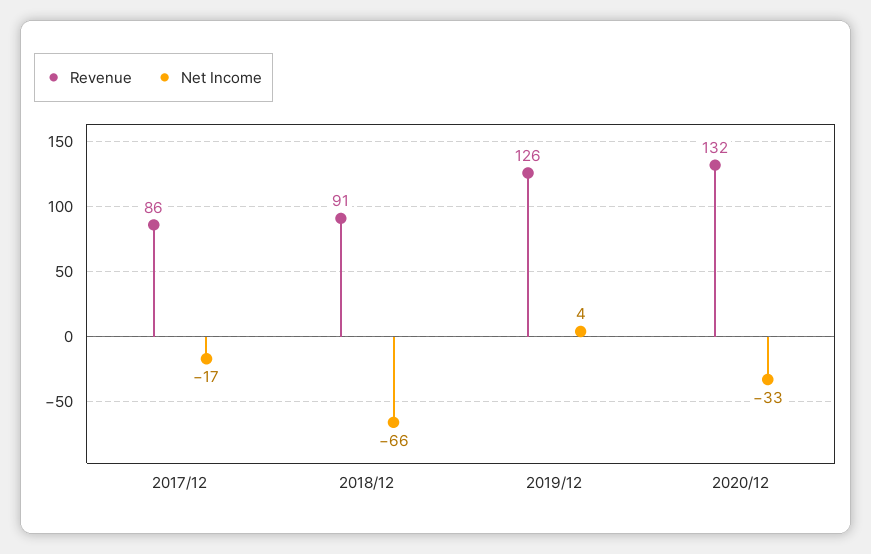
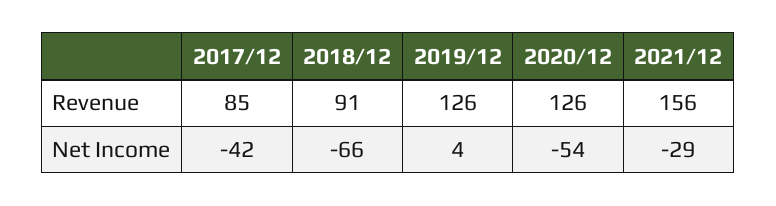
Revenue, 2017/12: 86 -> 85
Net Income, 2017/12: -17 -> -42
Revenue, 2020/12: 132 -> 126
Net Income, 2020/12: -33 -> -54
Revenue, 2021/12: none -> 156
Net Income, 2021/12: none -> -29

